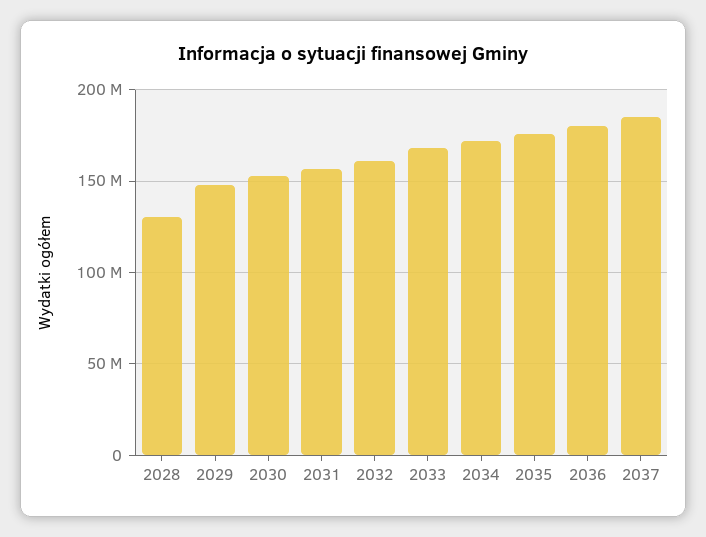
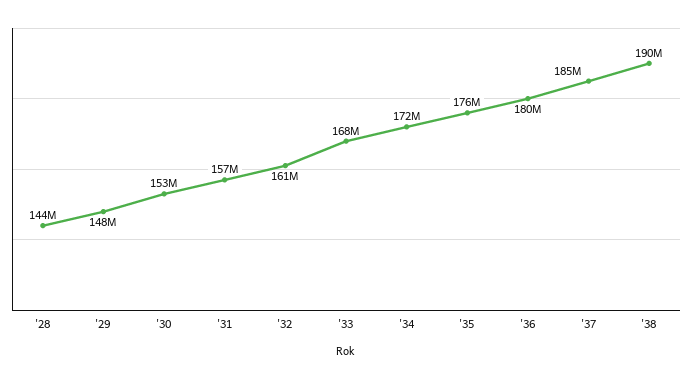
2028: 130000000 -> 144000000
'38: none -> 190000000

